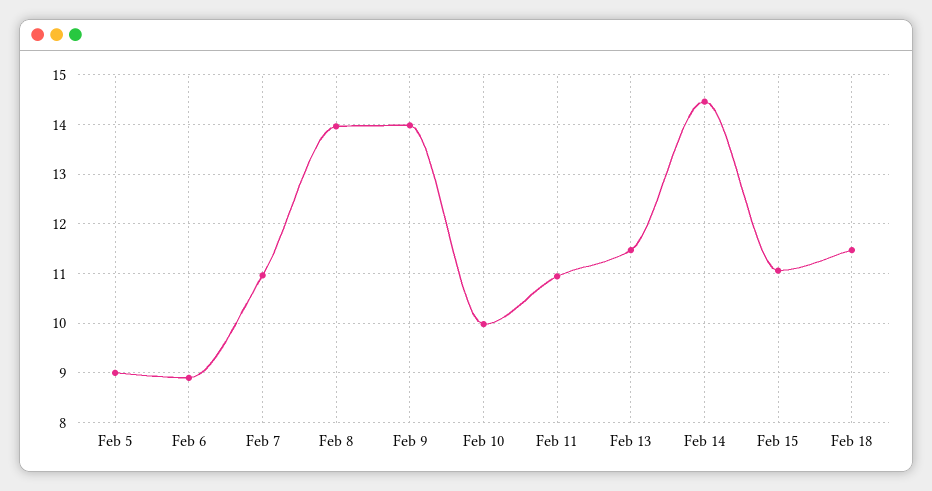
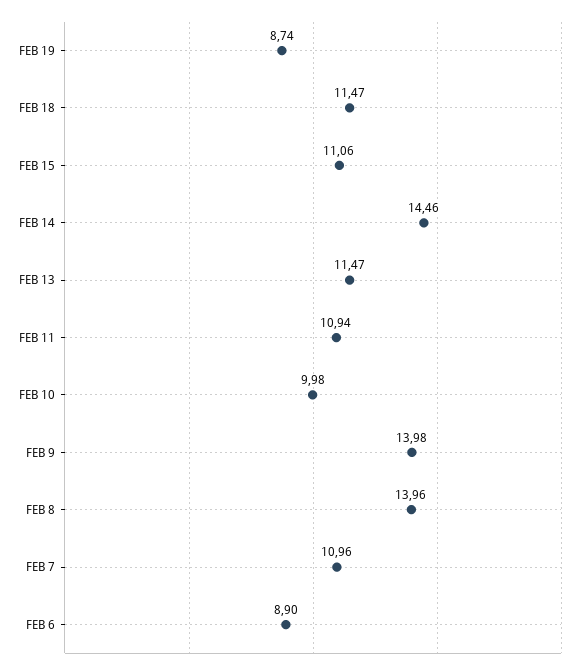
Feb 5: 9 -> none
FEB 19: none -> 8.74

